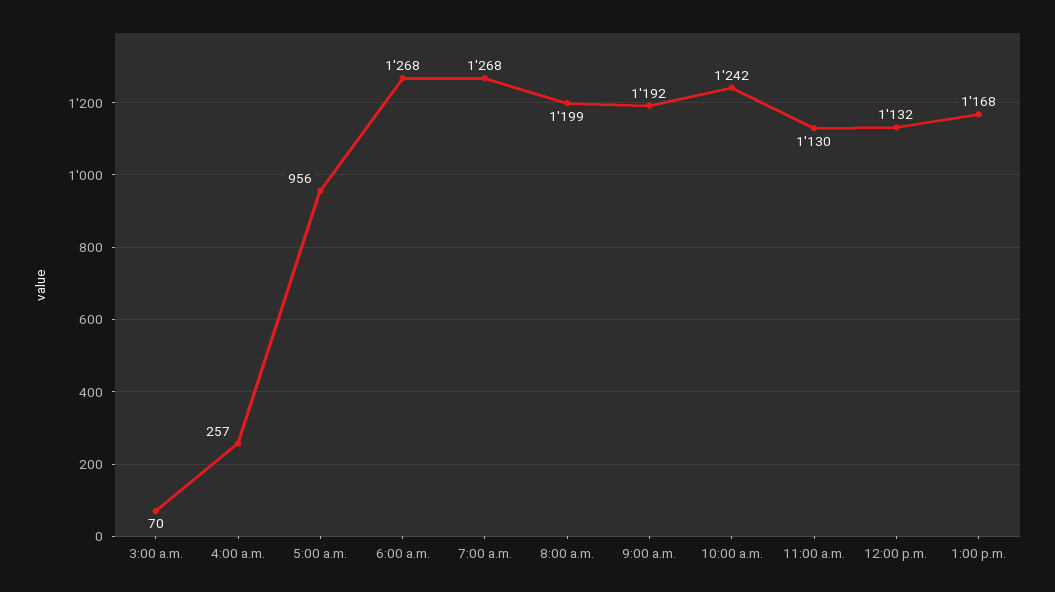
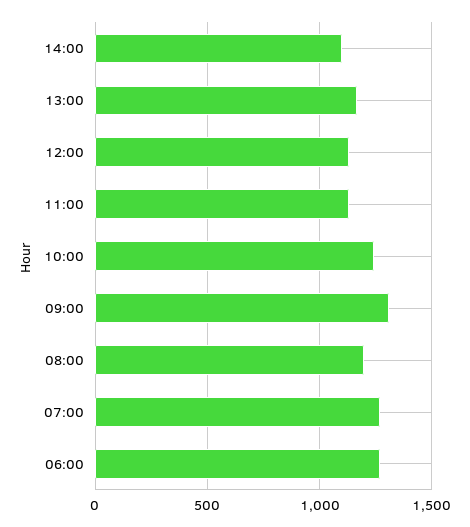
3:00 a.m.: 70 -> none
4:00 a.m.: 257 -> none
5:00 a.m.: 956 -> none
9:00 a.m.: 1192 -> 1300
14:00: none -> 1100

